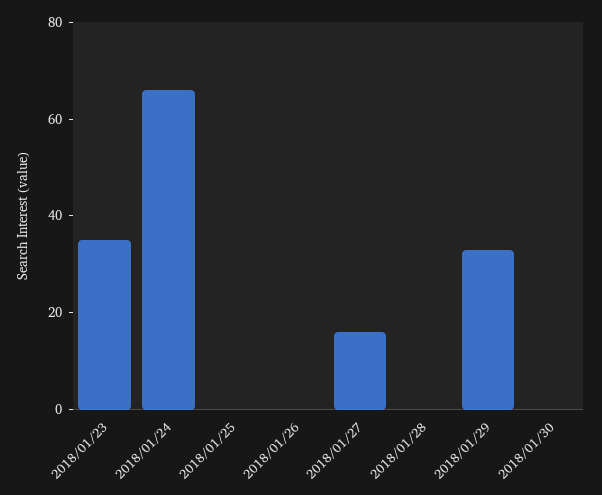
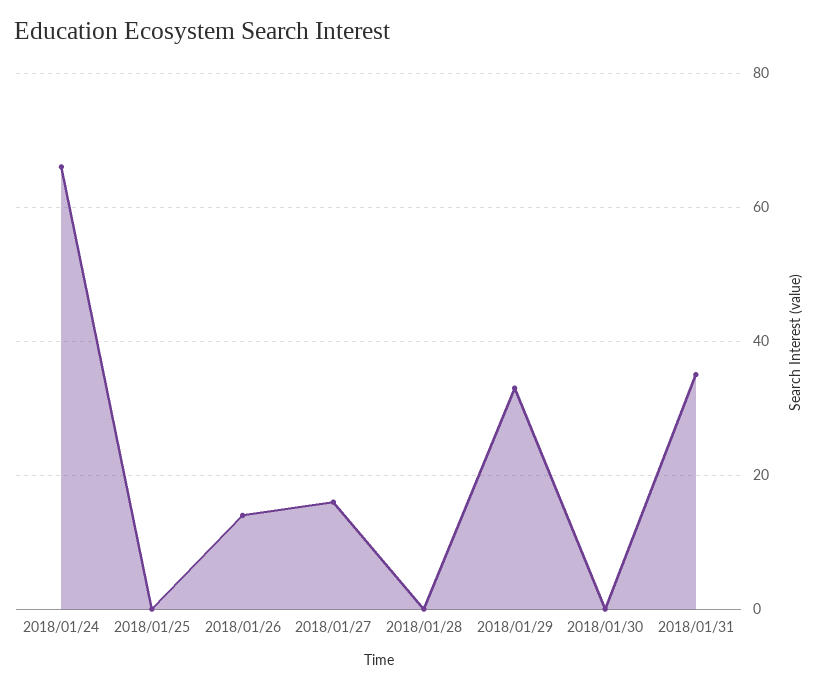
2018/01/23: 35 -> none
2018/01/26: 0 -> 15
2018/01/31: none -> 35

